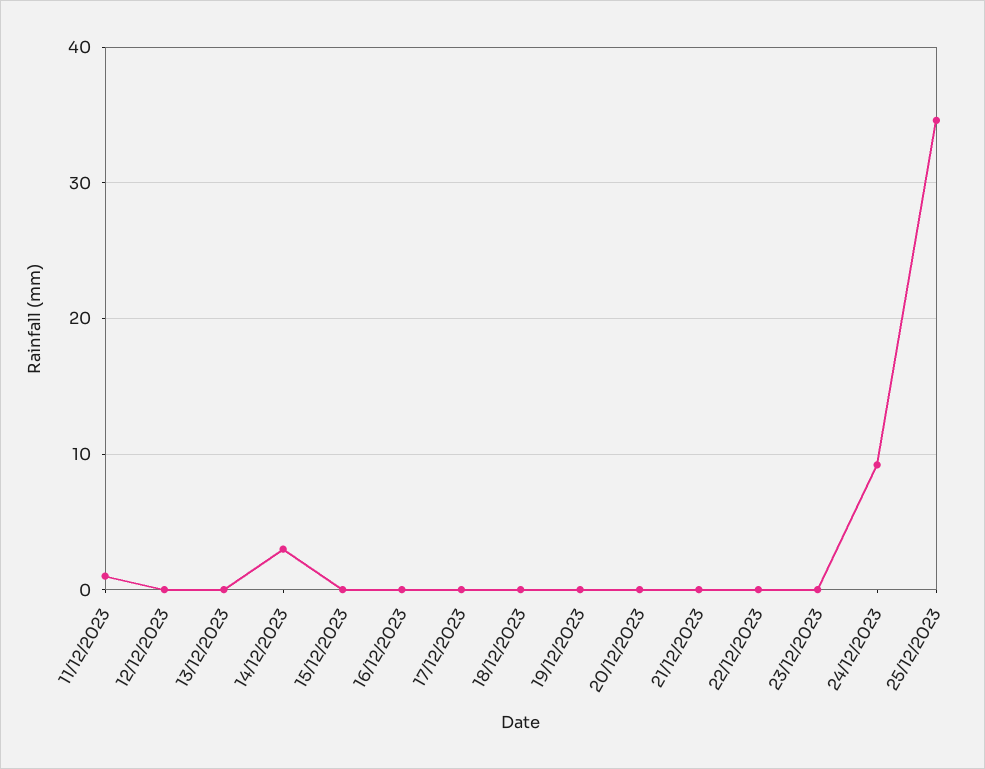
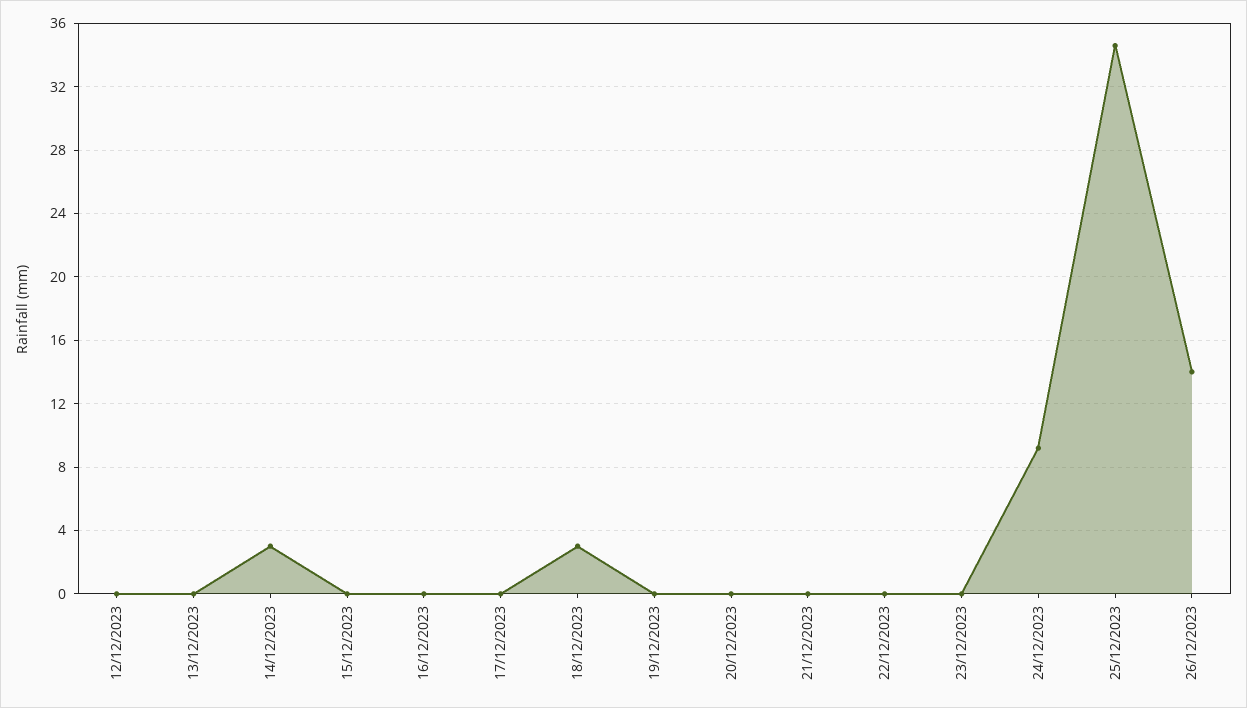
11/12/2023: 1 -> none
18/12/2023: 0 -> 3
26/12/2023: none -> 14

